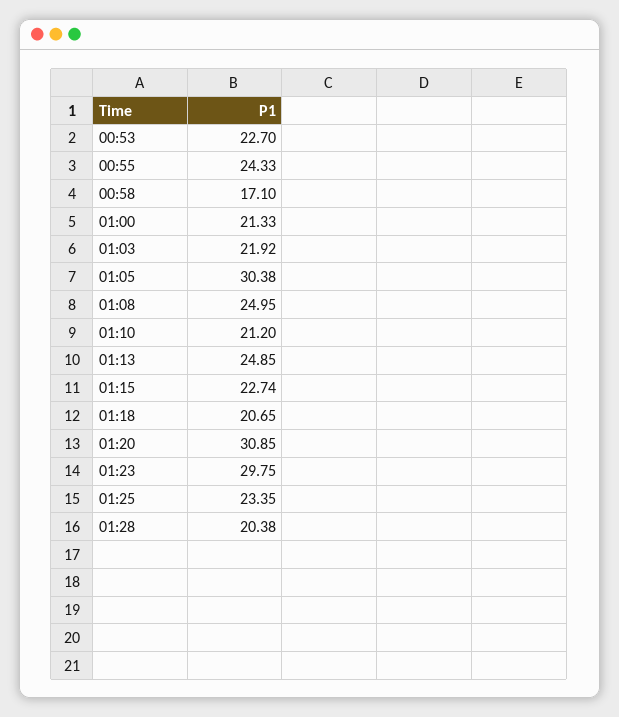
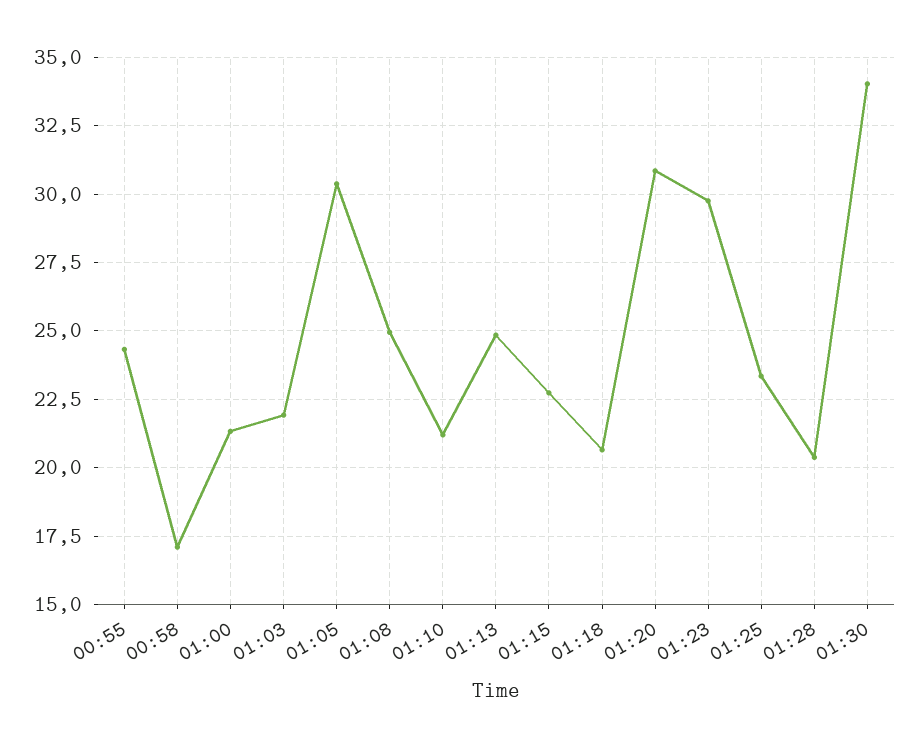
00:53: 22.7 -> none
01:30: none -> 34

